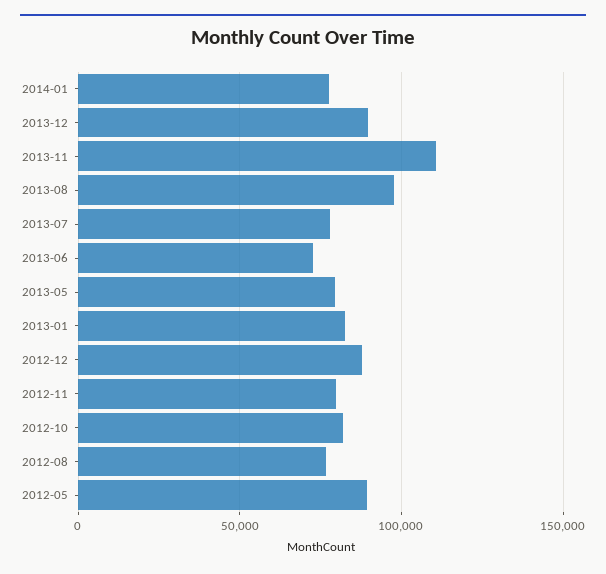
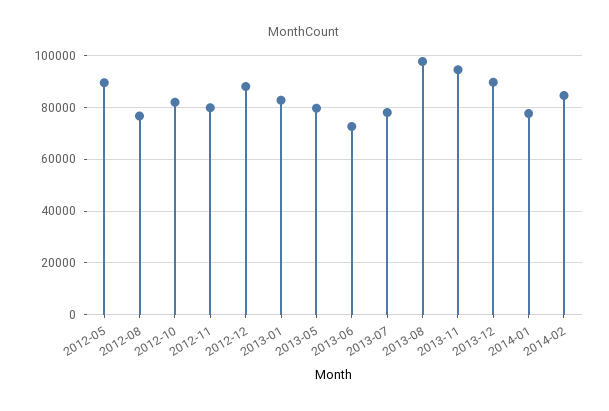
2013-11: 110000 -> 95000
2014-02: none -> 85000

